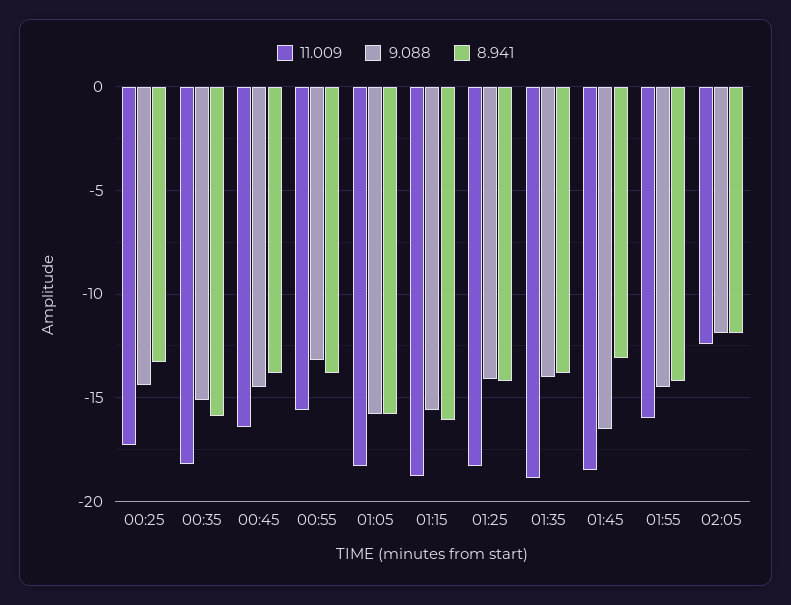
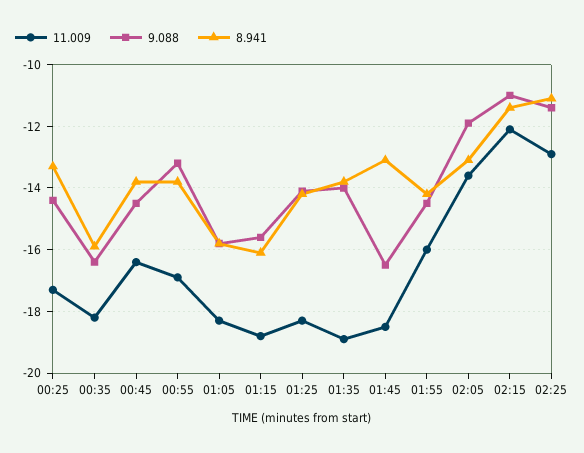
9.088, 00:35: -15 -> -16.5
11.009, 00:55: -15.5 -> -17
11.009, 02:05: -12.5 -> -13.5
8.941, 02:05: -12 -> -13
11.009, 02:15: none -> -12
9.088, 02:15: none -> -11
8.941, 02:15: none -> -11.5
11.009, 02:25: none -> -13
9.088, 02:25: none -> -11.5
8.941, 02:25: none -> -11

